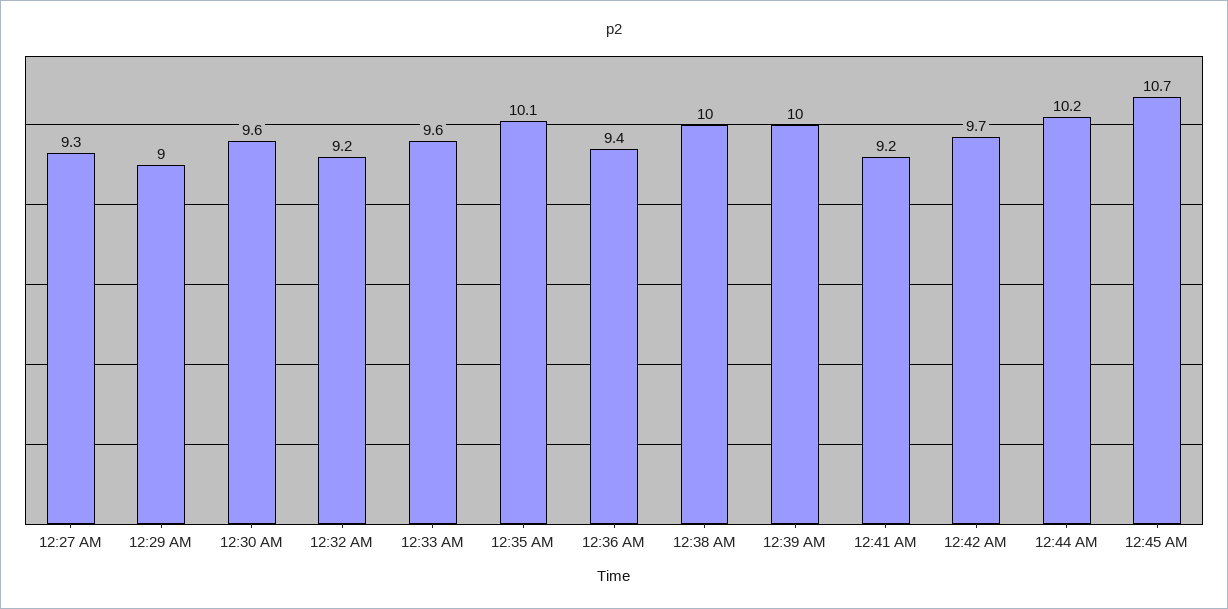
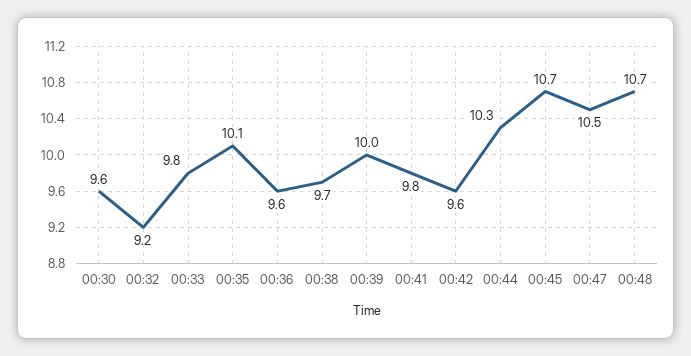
12:27 AM: 9.3 -> none
12:29 AM: 9 -> none
12:33 AM: 9.6 -> 9.8
12:36 AM: 9.4 -> 9.6
12:38 AM: 10 -> 9.7
12:41 AM: 9.2 -> 9.8
12:42 AM: 9.7 -> 9.6
12:44 AM: 10.2 -> 10.3
00:47: none -> 10.5
00:48: none -> 10.7

